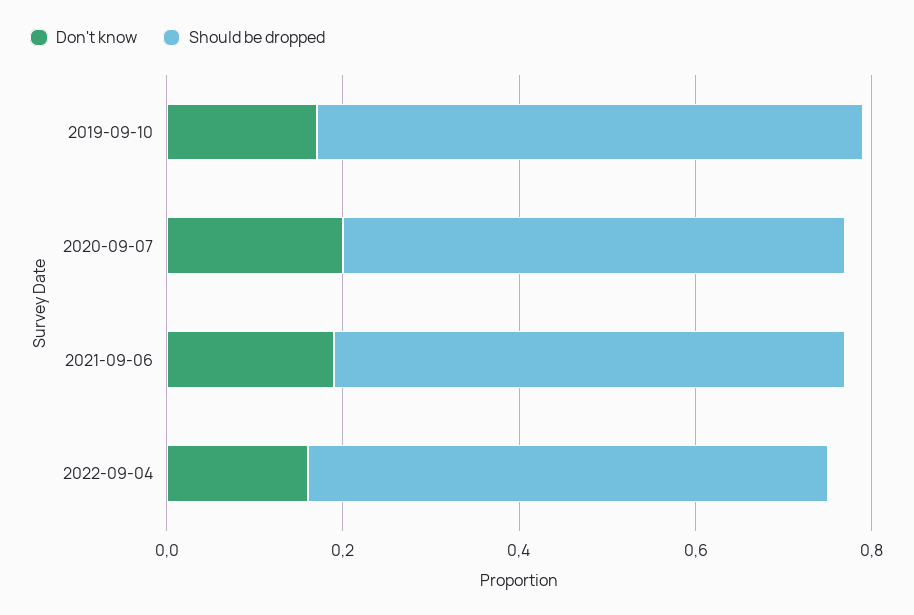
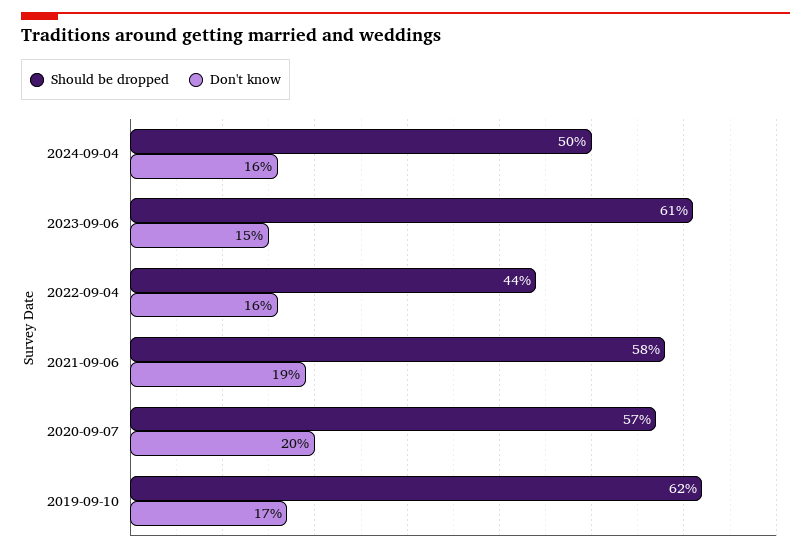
Should be dropped, 2022-09-04: 0.6 -> 0.44
Should be dropped, 2024-09-04: none -> 0.5
Don't know, 2024-09-04: none -> 0.16
Should be dropped, 2023-09-06: none -> 0.61
Don't know, 2023-09-06: none -> 0.15

